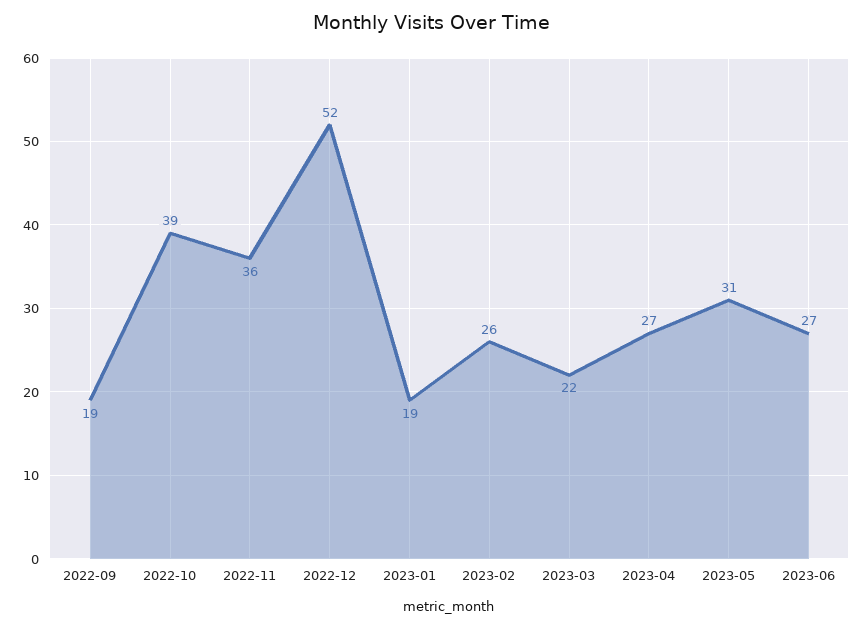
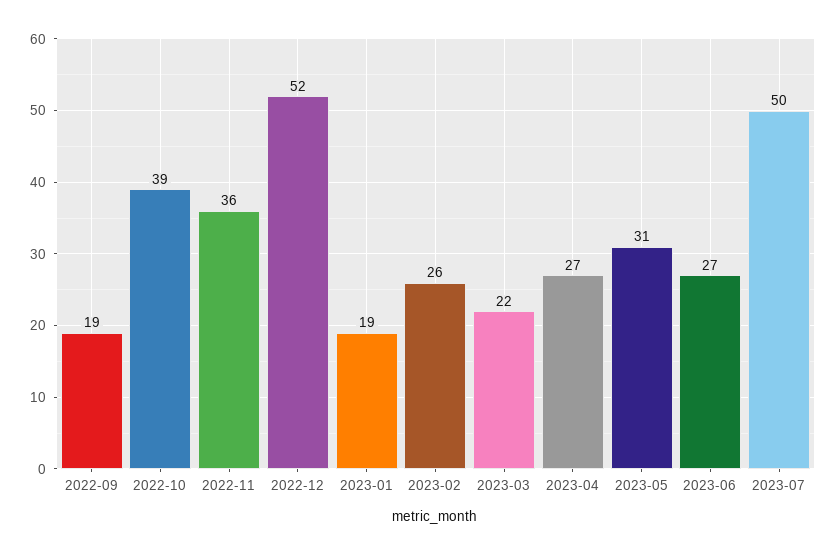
2023-07: none -> 50

